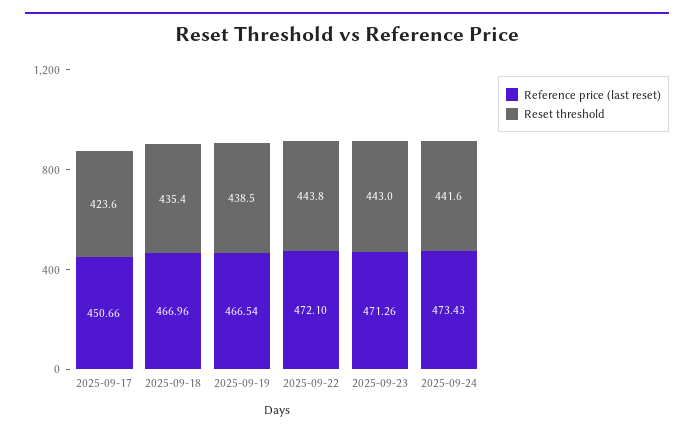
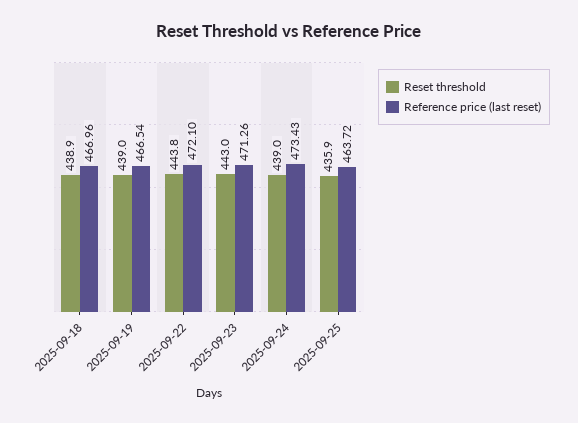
Reference price (last reset), 2025-09-17: 450.66 -> none
Reset threshold, 2025-09-17: 423.6 -> none
Reset threshold, 2025-09-18: 435.4 -> 438.9
Reset threshold, 2025-09-19: 438.5 -> 439
Reset threshold, 2025-09-24: 441.6 -> 439
Reset threshold, 2025-09-25: none -> 435.9
Reference price (last reset), 2025-09-25: none -> 463.72

